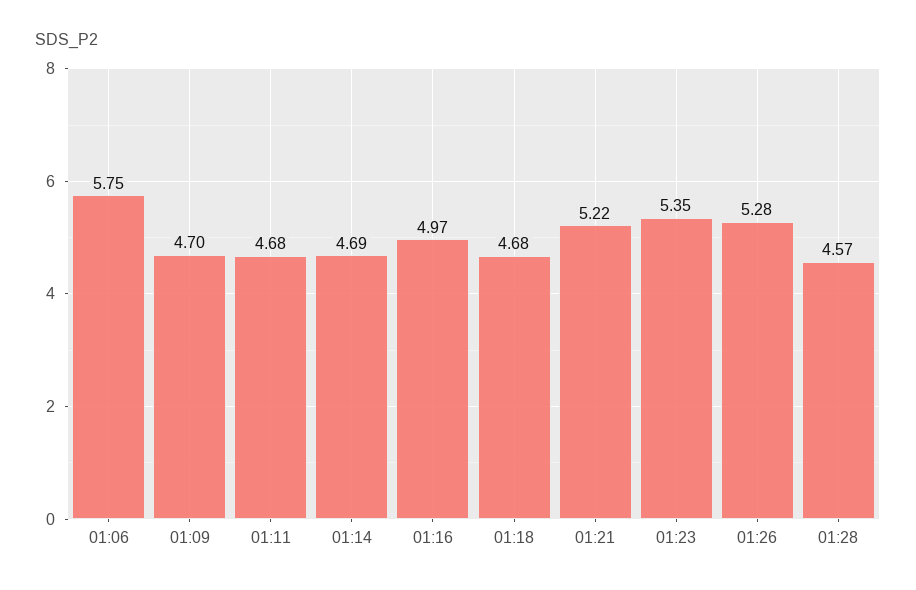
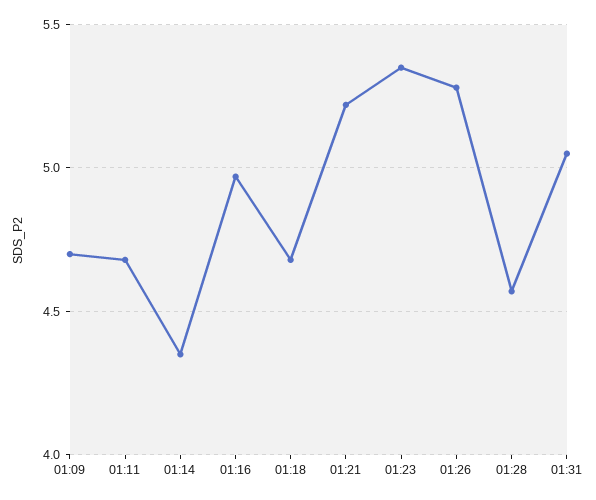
01:06: 5.75 -> none
01:14: 4.69 -> 4.35
01:31: none -> 5.05

